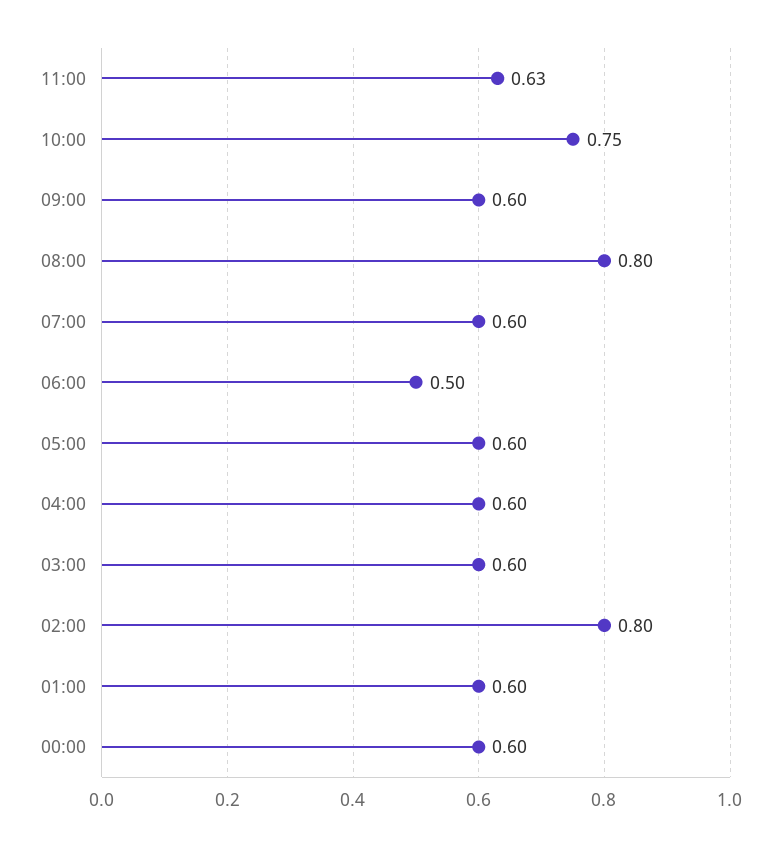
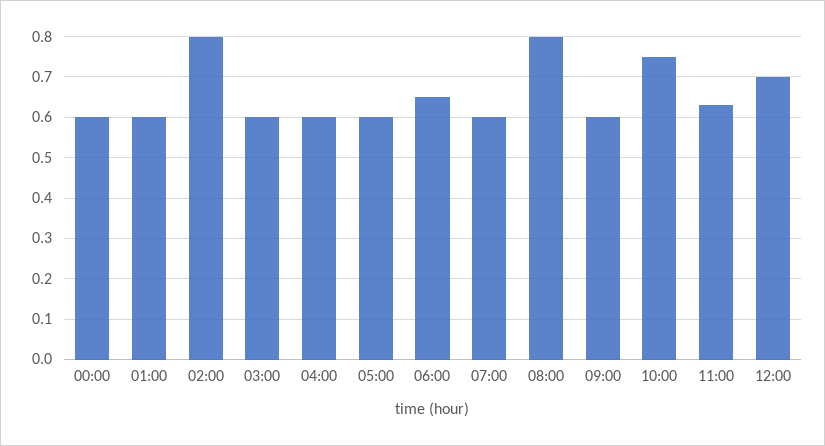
06:00: 0.5 -> 0.65
12:00: none -> 0.7

